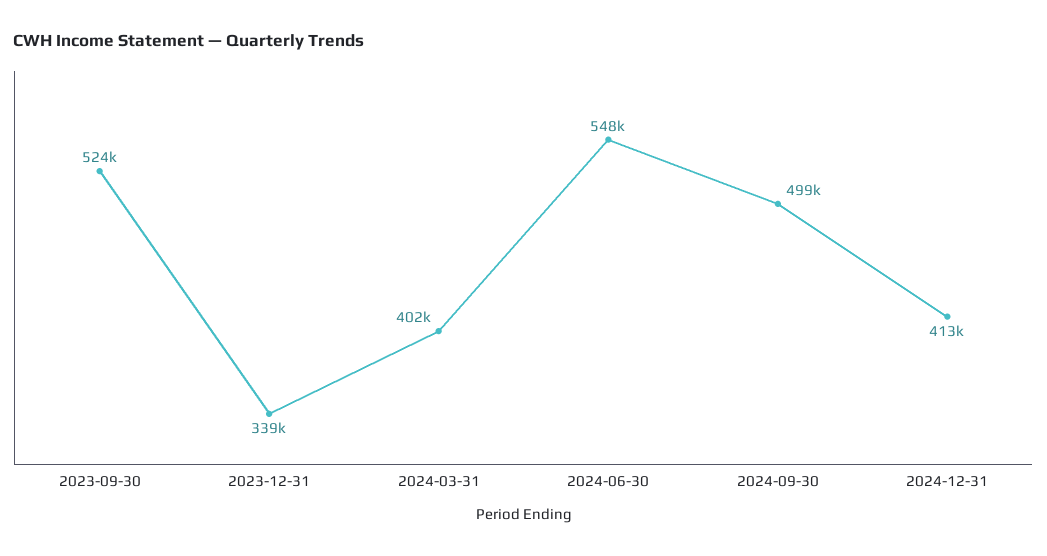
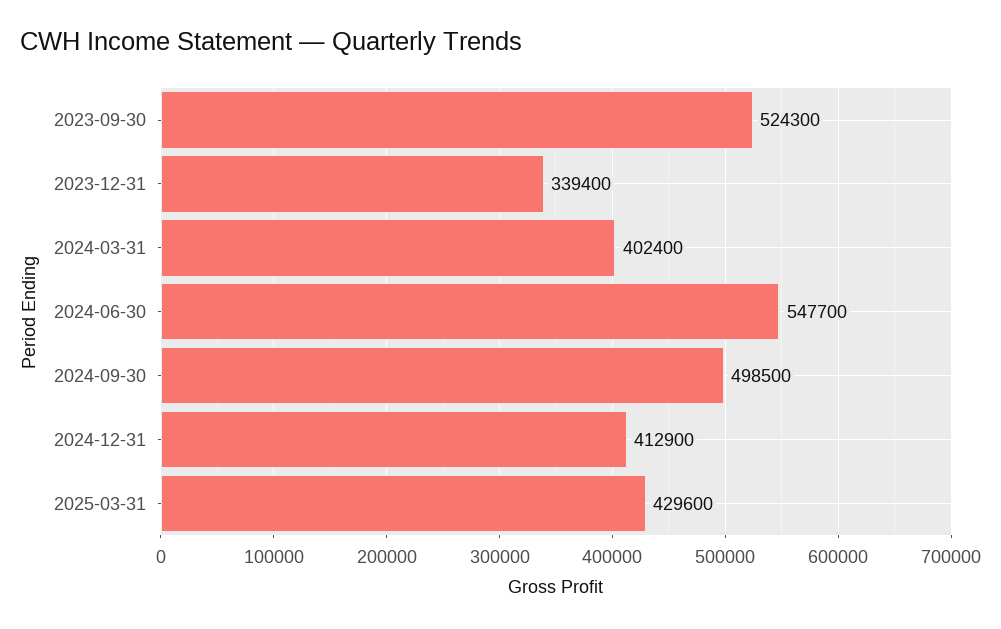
2025-03-31: none -> 429600

